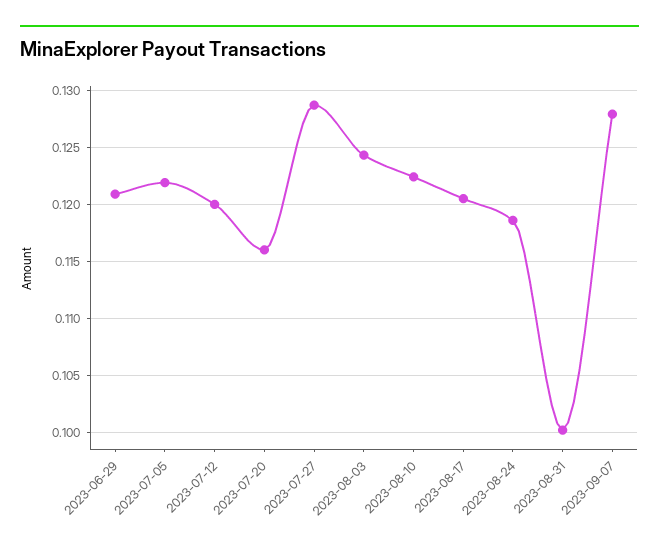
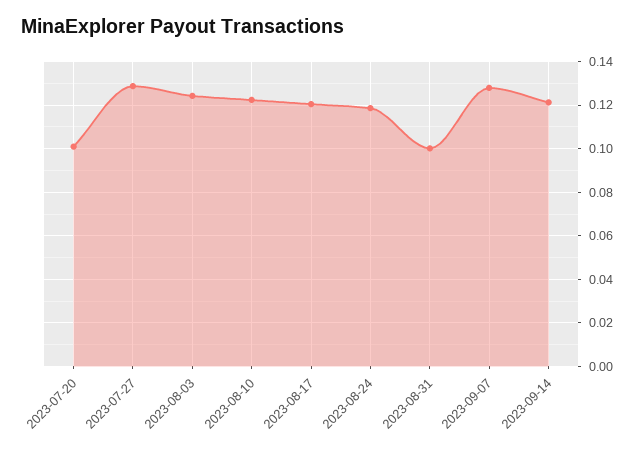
2023-06-29: 0.121 -> none
2023-07-05: 0.122 -> none
2023-07-12: 0.12 -> none
2023-07-20: 0.116 -> 0.1
2023-09-14: none -> 0.12

